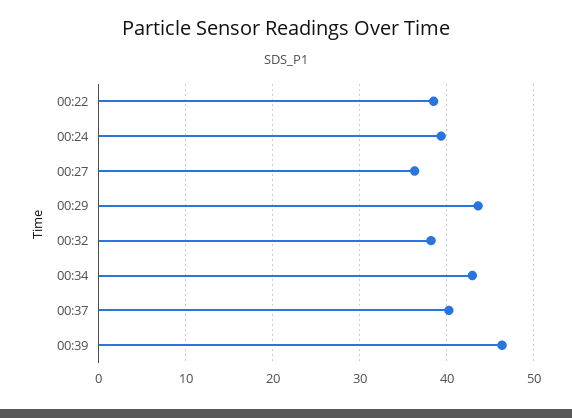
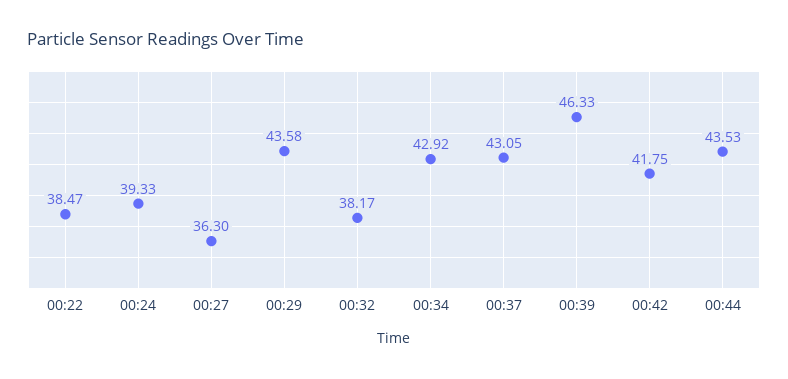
00:37: 40 -> 43.05
00:42: none -> 41.75
00:44: none -> 43.53

